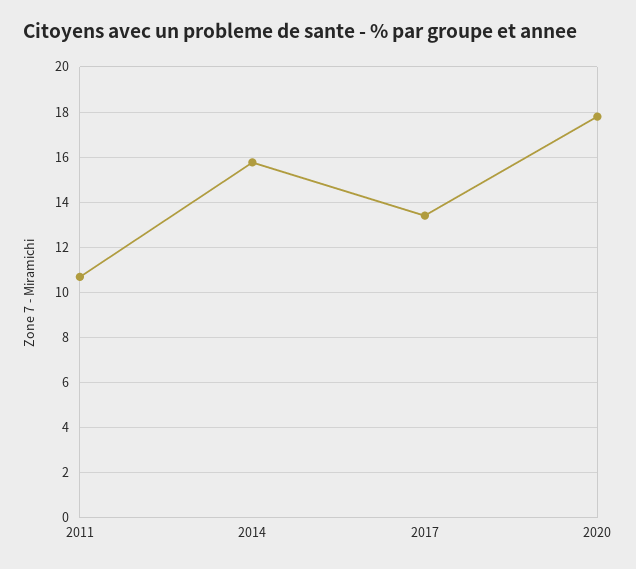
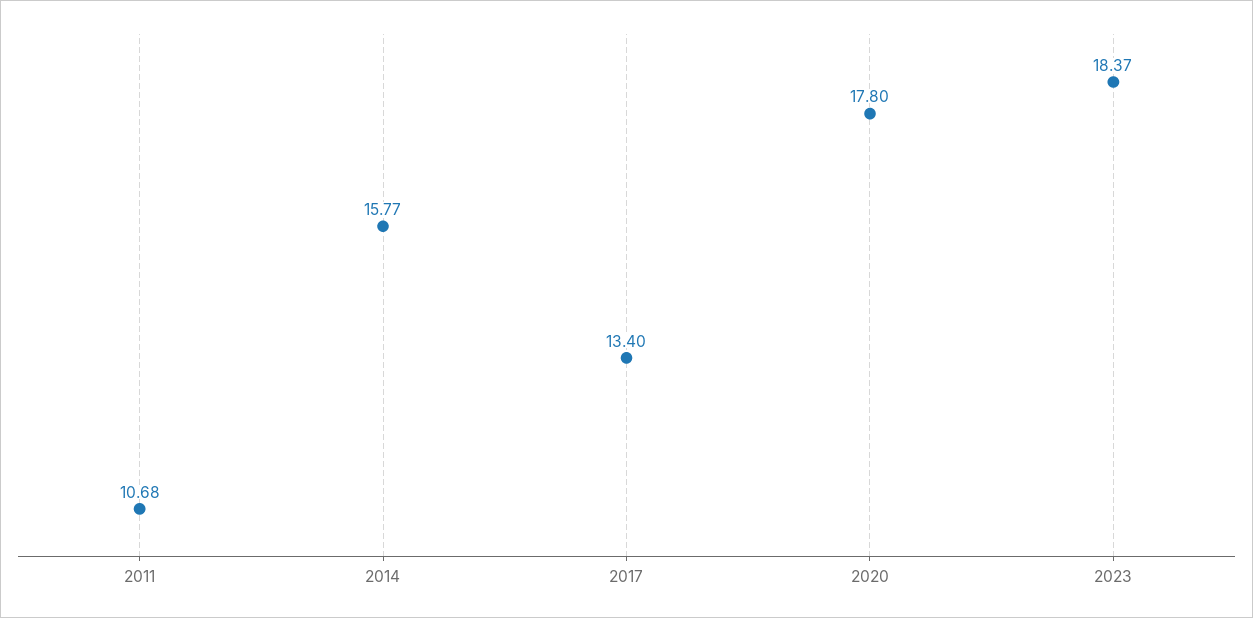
2023: none -> 18.37

